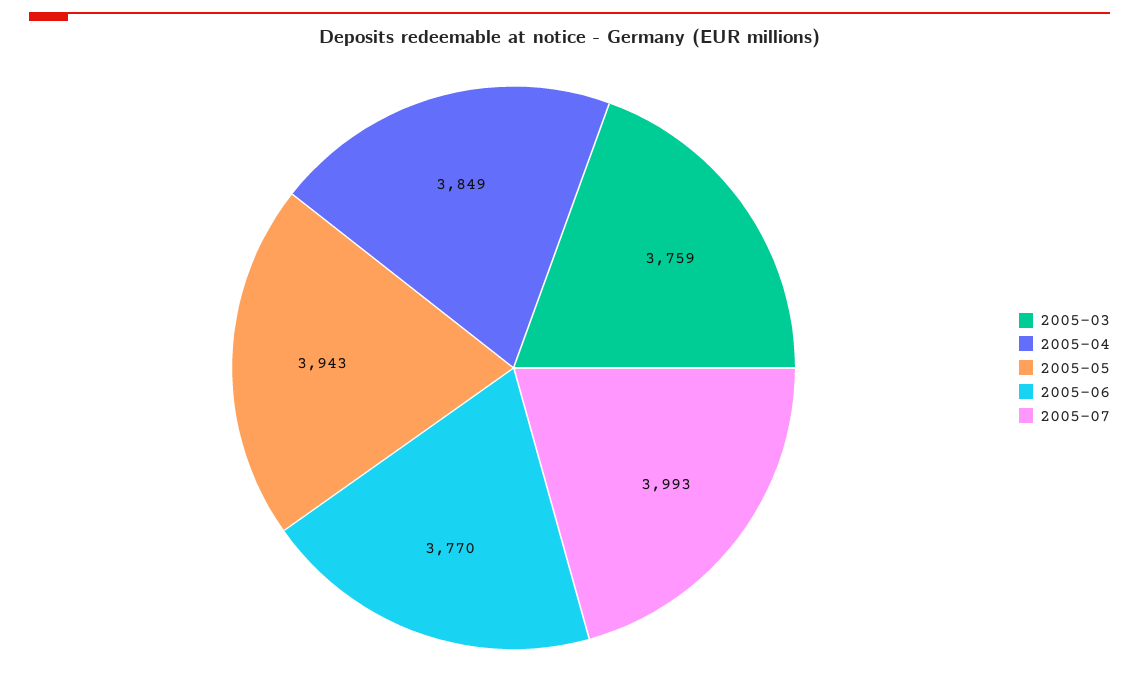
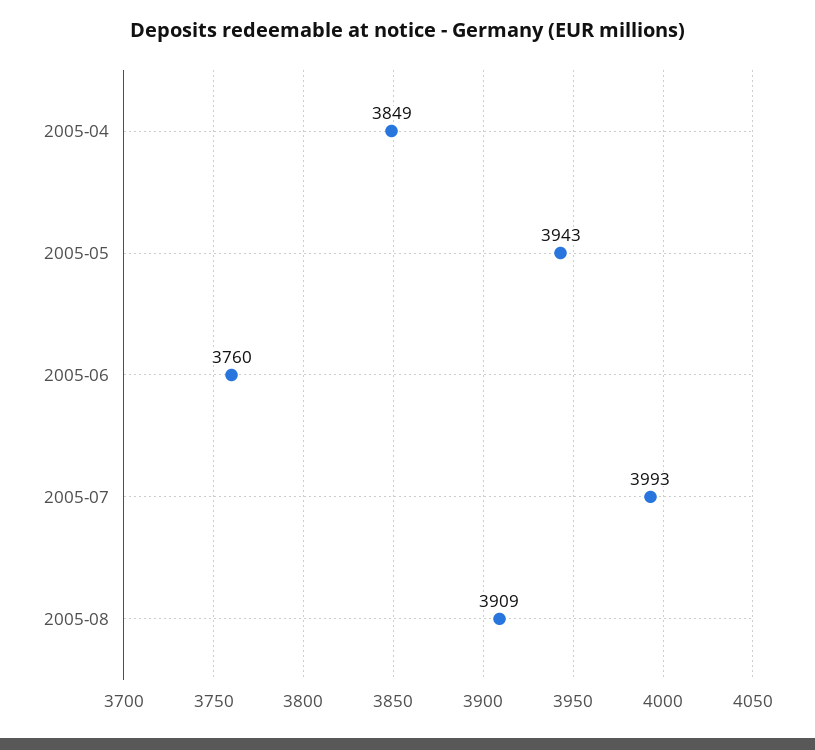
2005-03: 3759 -> none
2005-06: 3770 -> 3760
2005-08: none -> 3909

